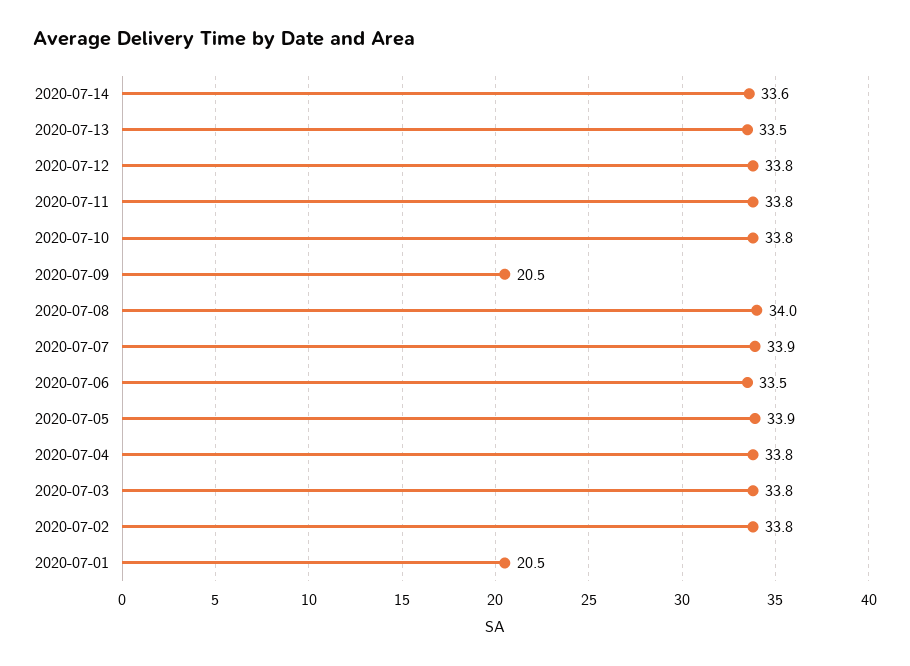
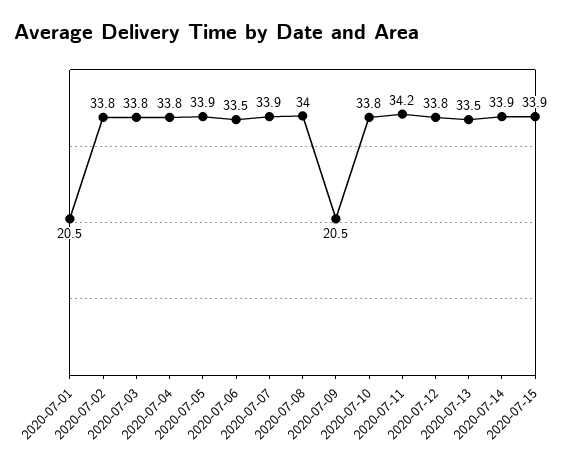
2020-07-14: 33.6 -> 33.9
2020-07-11: 33.8 -> 34.2
2020-07-15: none -> 33.9

